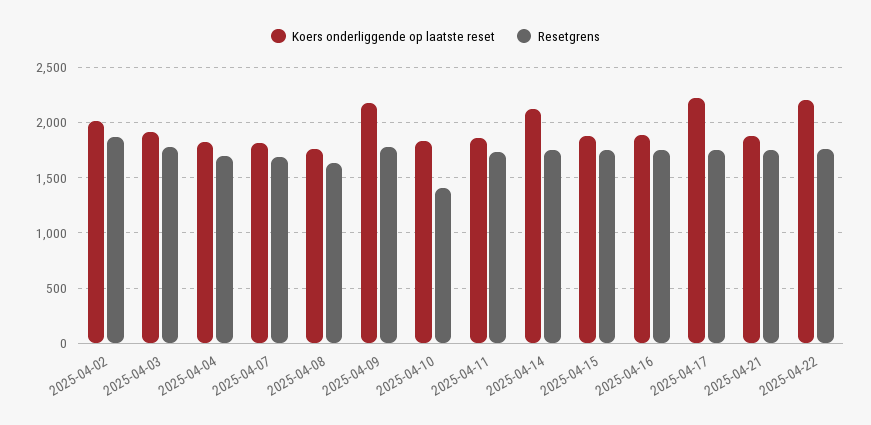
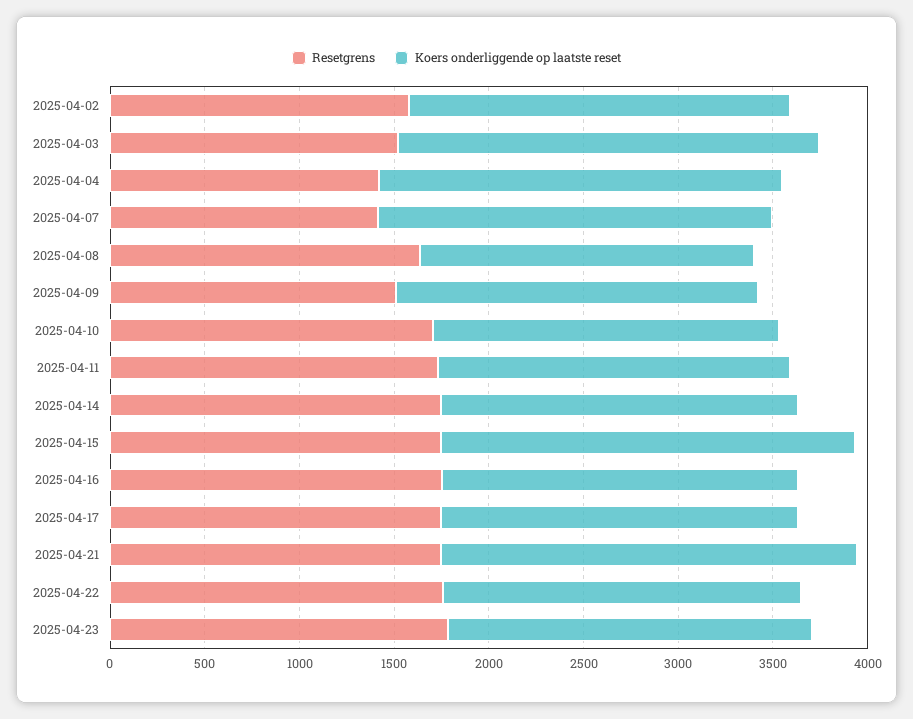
Resetgrens, 2025-04-02: 1900 -> 1600
Koers onderliggende op laatste reset, 2025-04-03: 1900 -> 2200
Resetgrens, 2025-04-03: 1800 -> 1500
Koers onderliggende op laatste reset, 2025-04-04: 1800 -> 2100
Resetgrens, 2025-04-04: 1700 -> 1400
Koers onderliggende op laatste reset, 2025-04-07: 1800 -> 2100
Resetgrens, 2025-04-07: 1700 -> 1400
Koers onderliggende op laatste reset, 2025-04-09: 2200 -> 1900
Resetgrens, 2025-04-09: 1800 -> 1500
Resetgrens, 2025-04-10: 1400 -> 1700
Koers onderliggende op laatste reset, 2025-04-14: 2100 -> 1900
Koers onderliggende op laatste reset, 2025-04-15: 1900 -> 2200
Koers onderliggende op laatste reset, 2025-04-17: 2200 -> 1900
Koers onderliggende op laatste reset, 2025-04-21: 1900 -> 2200
Koers onderliggende op laatste reset, 2025-04-22: 2200 -> 1900
Resetgrens, 2025-04-23: none -> 1800
Koers onderliggende op laatste reset, 2025-04-23: none -> 1900

